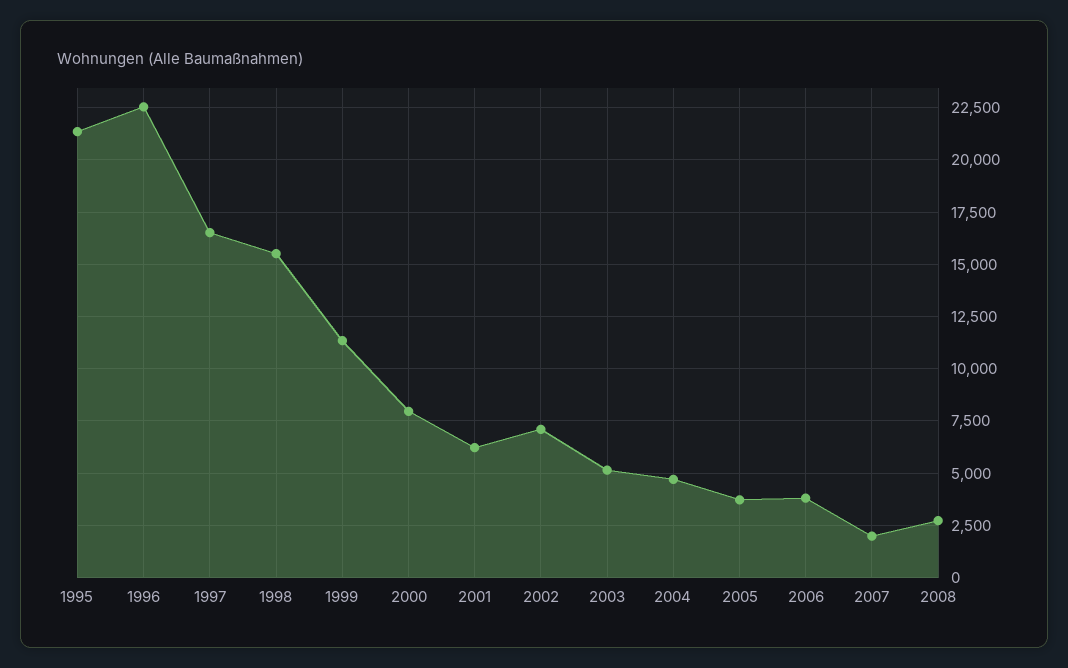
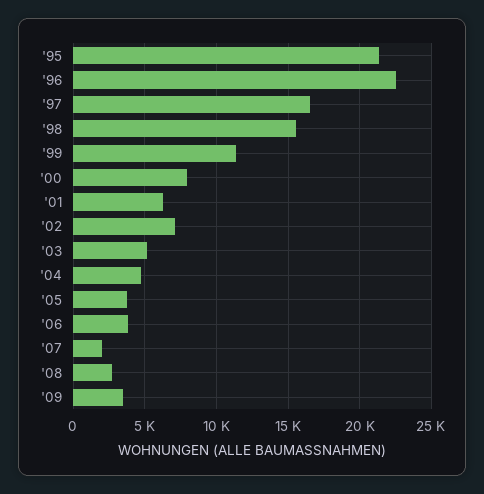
'09: none -> 3500

